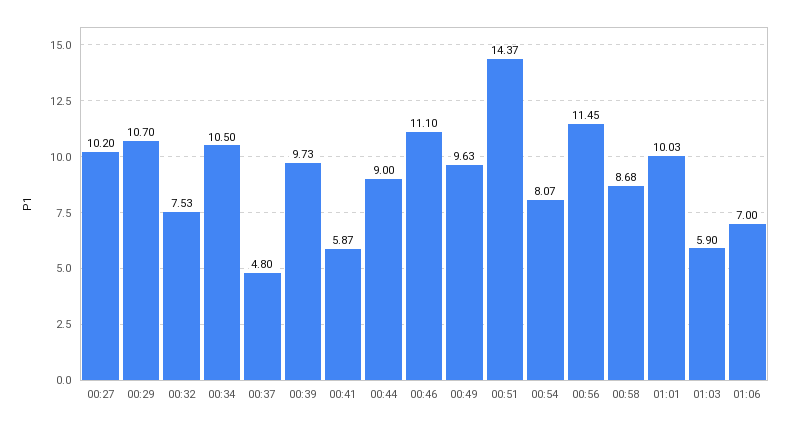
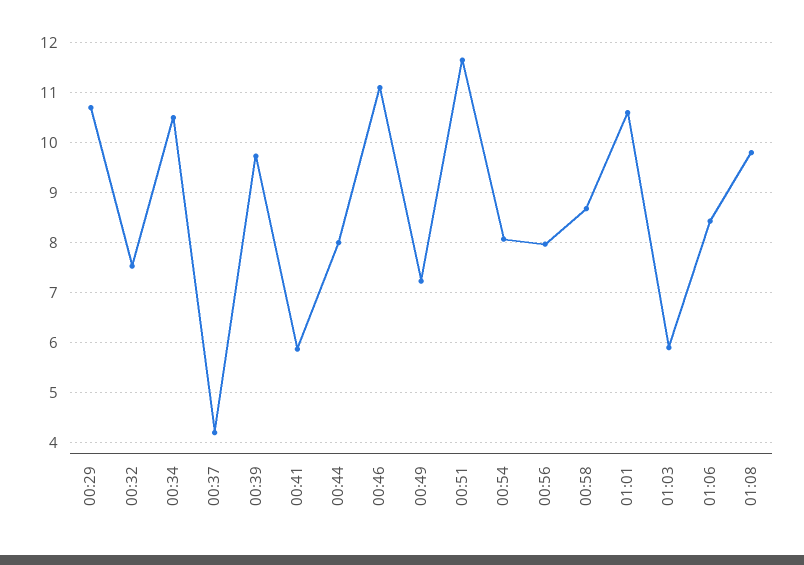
00:27: 10.2 -> none
00:37: 4.8 -> 4.2
00:44: 9 -> 8
00:49: 9.63 -> 7.2
00:51: 14.37 -> 11.6
00:56: 11.45 -> 8
01:01: 10.03 -> 10.6
01:06: 7 -> 8.4
01:08: none -> 9.8

